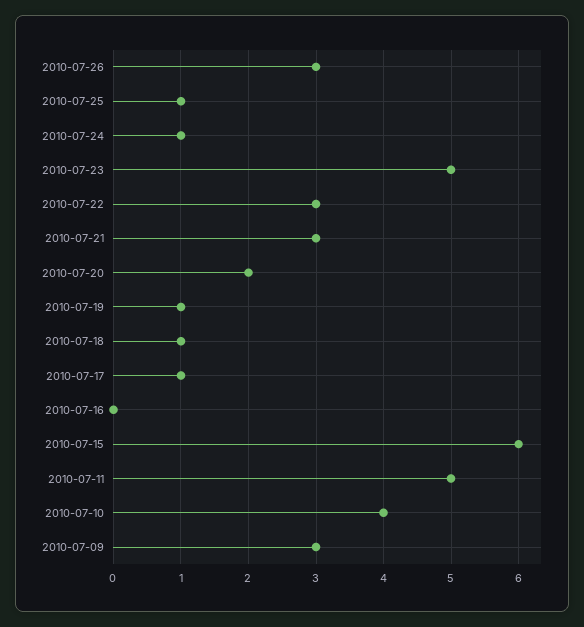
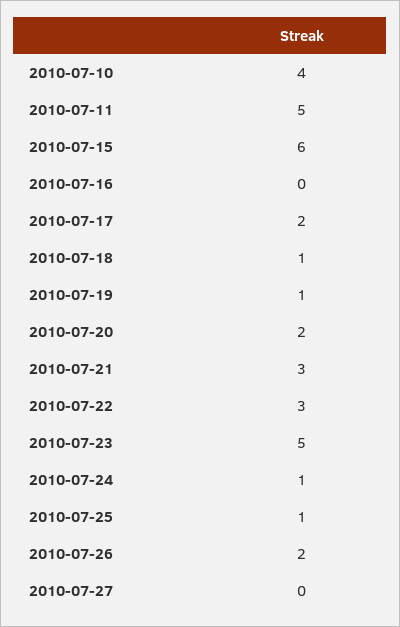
2010-07-26: 3 -> 2
2010-07-17: 1 -> 2
2010-07-09: 3 -> none
2010-07-27: none -> 0

